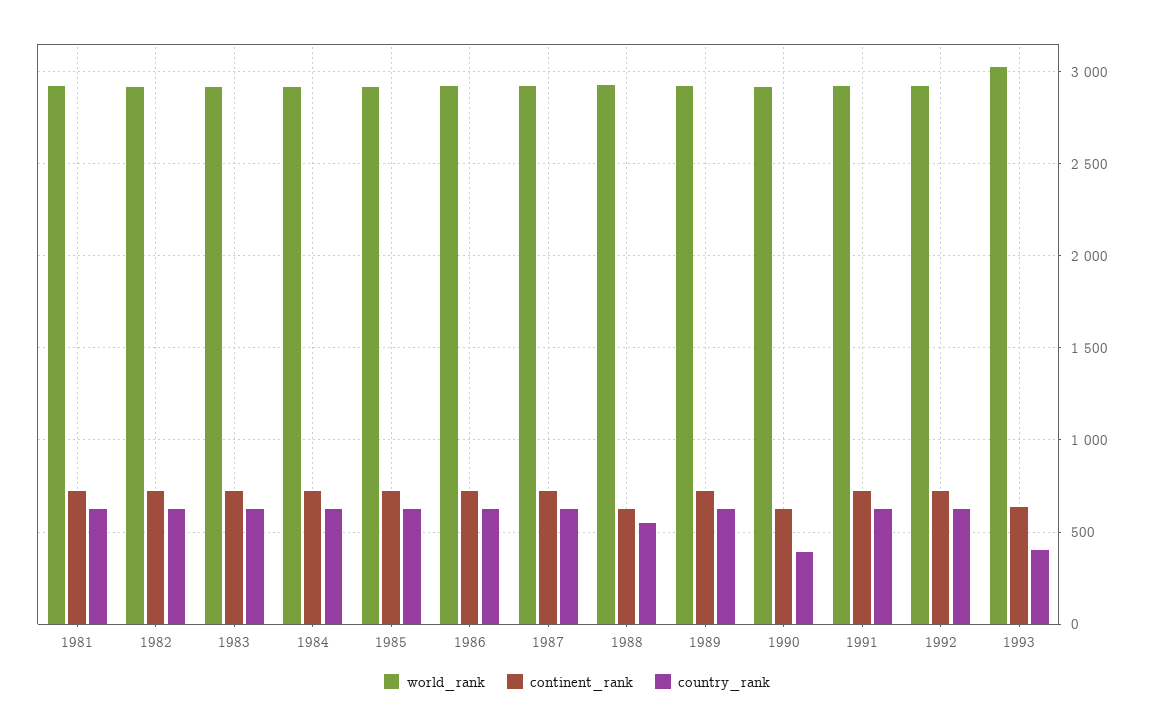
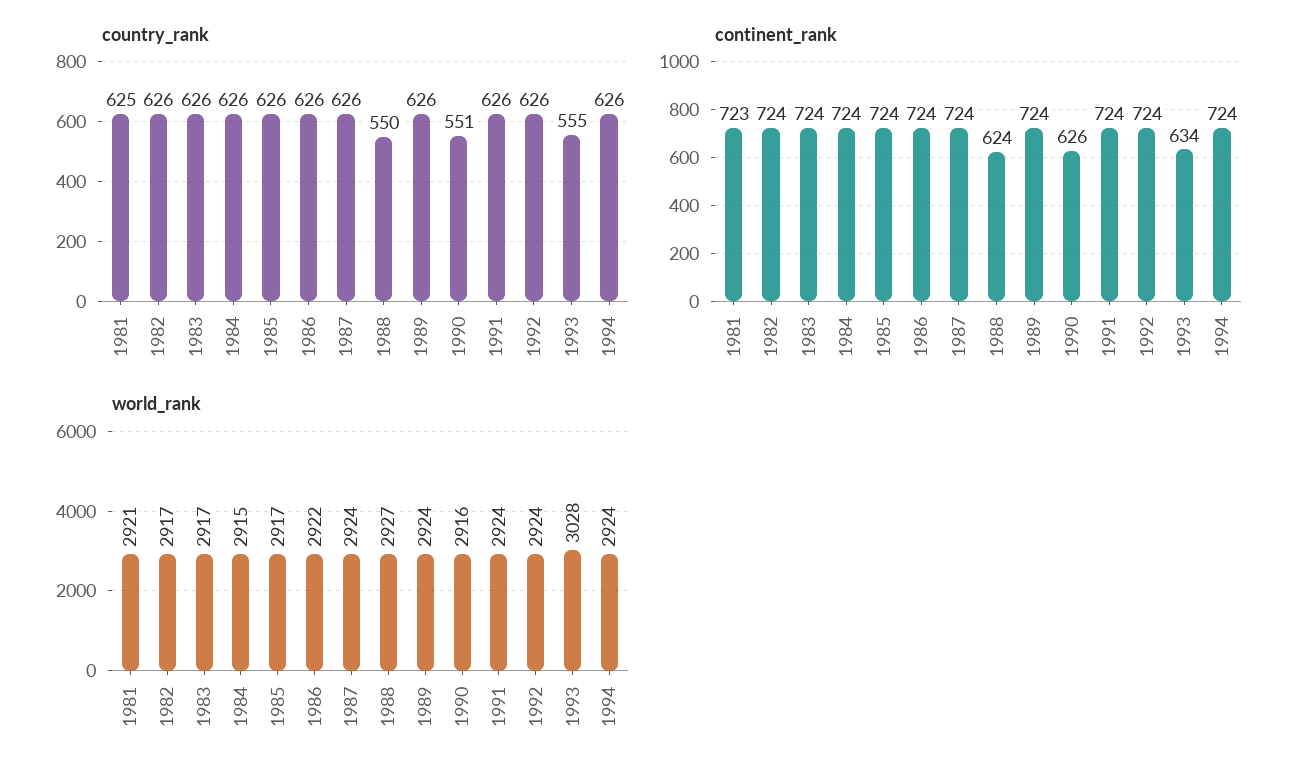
country_rank, 1990: 400 -> 551
country_rank, 1993: 400 -> 555
country_rank, 1994: none -> 626
continent_rank, 1994: none -> 724
world_rank, 1994: none -> 2924

